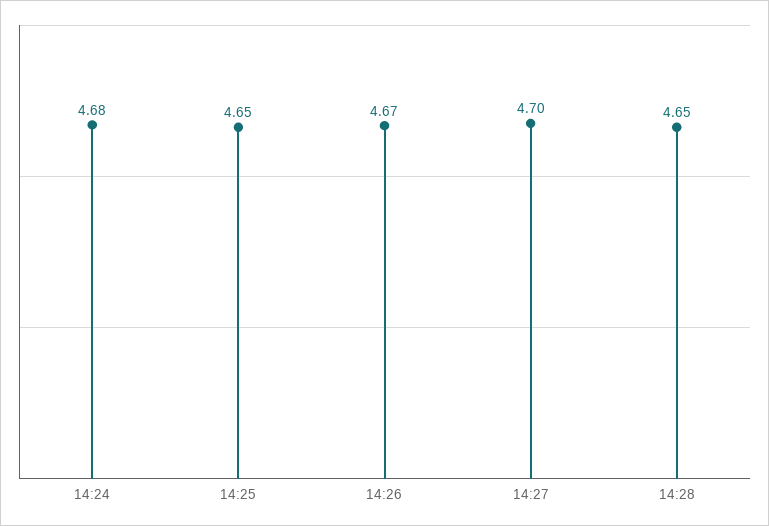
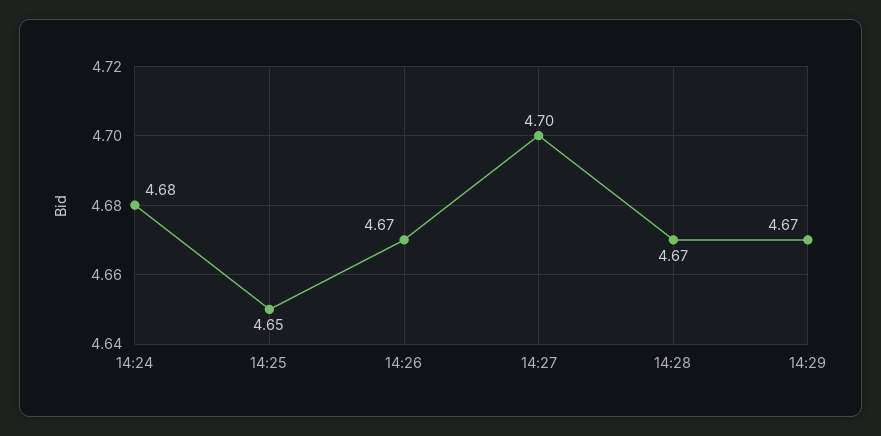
14:28: 4.65 -> 4.67
14:29: none -> 4.67

